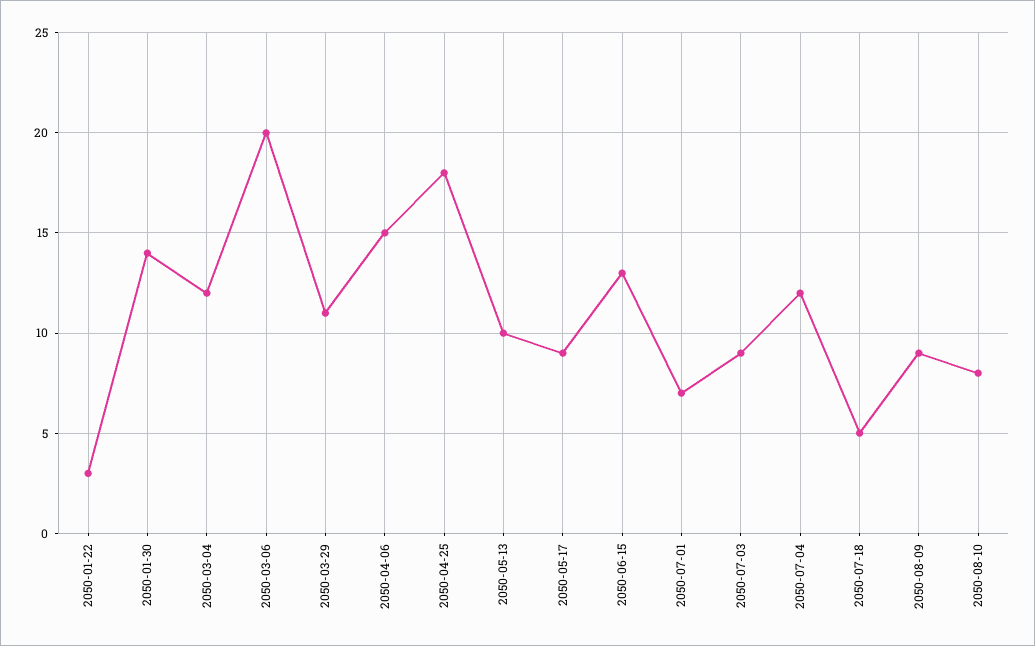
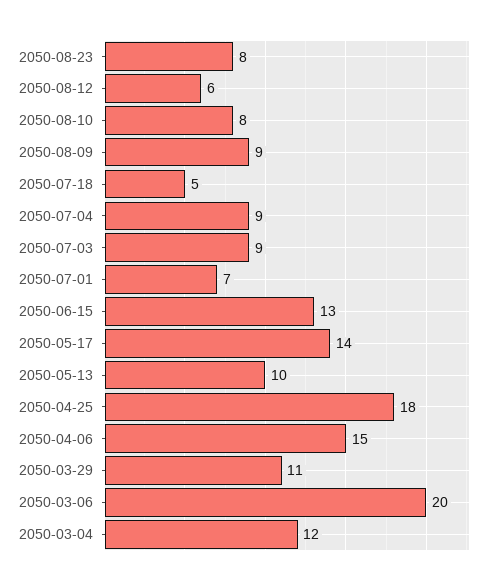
2050-01-22: 3 -> none
2050-01-30: 14 -> none
2050-05-17: 9 -> 14
2050-07-04: 12 -> 9
2050-08-23: none -> 8
2050-08-12: none -> 6

